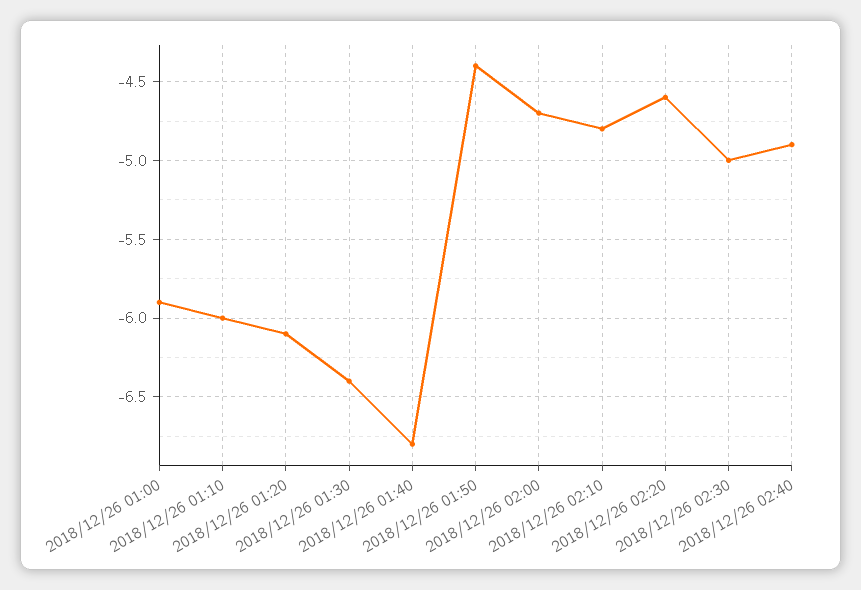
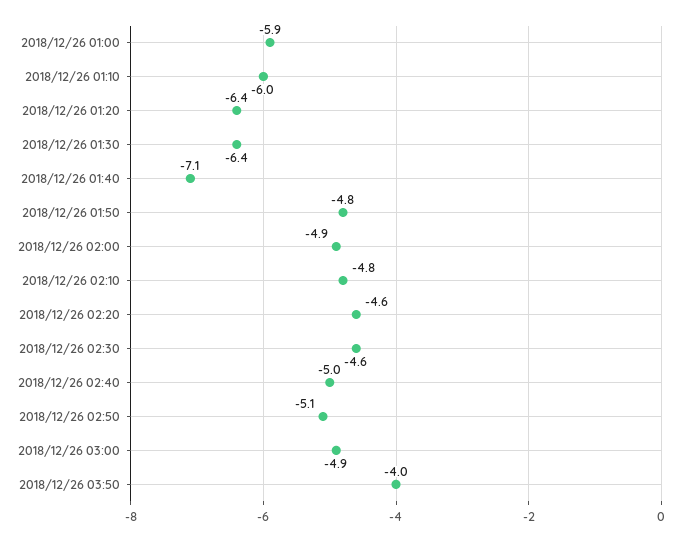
2018/12/26 01:20: -6.1 -> -6.4
2018/12/26 01:40: -6.8 -> -7.1
2018/12/26 01:50: -4.4 -> -4.8
2018/12/26 02:00: -4.7 -> -4.9
2018/12/26 02:30: -5 -> -4.6
2018/12/26 02:40: -4.9 -> -5
2018/12/26 02:50: none -> -5.1
2018/12/26 03:00: none -> -4.9
2018/12/26 03:50: none -> -4

